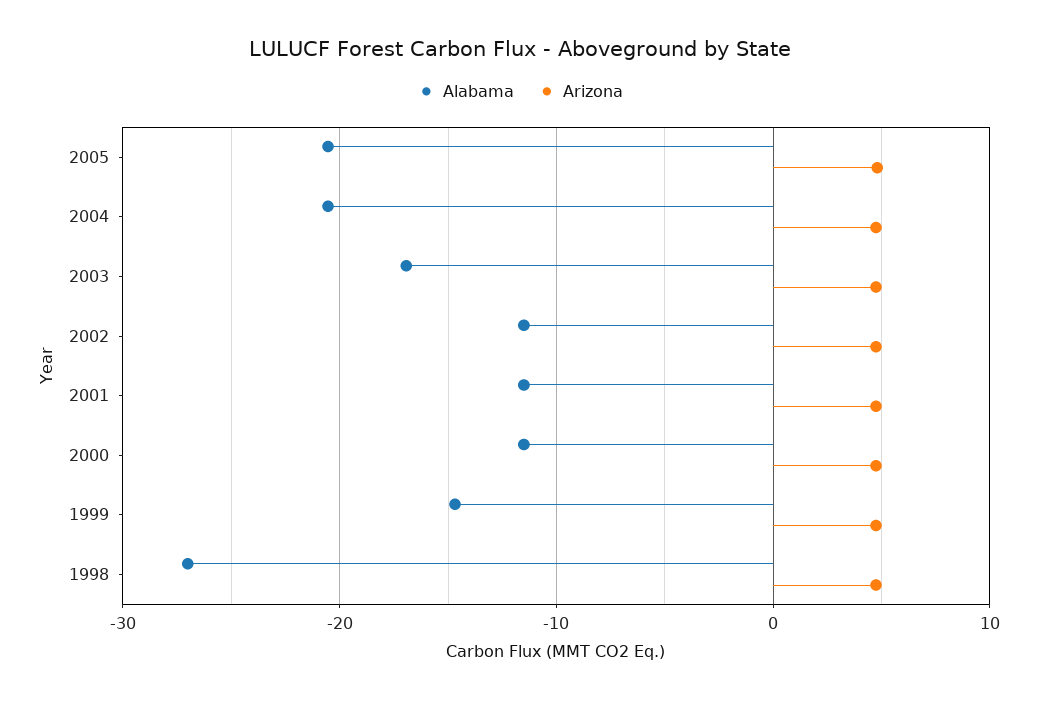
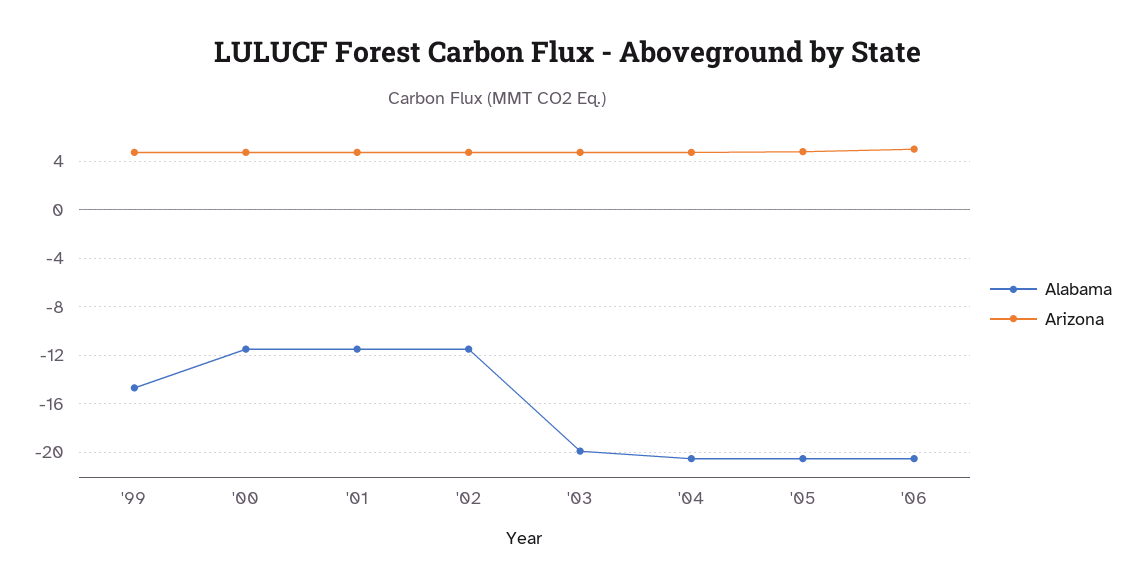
Alabama, 2003: -17 -> -20
Alabama, 1998: -27 -> none
Arizona, 1998: 5 -> none
Alabama, '06: none -> -20.5
Arizona, '06: none -> 5

